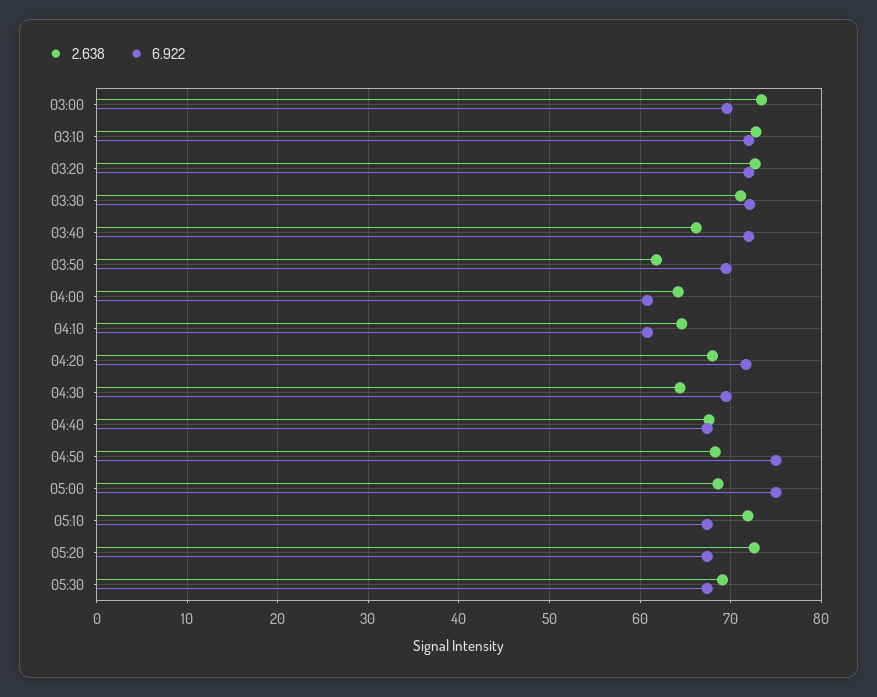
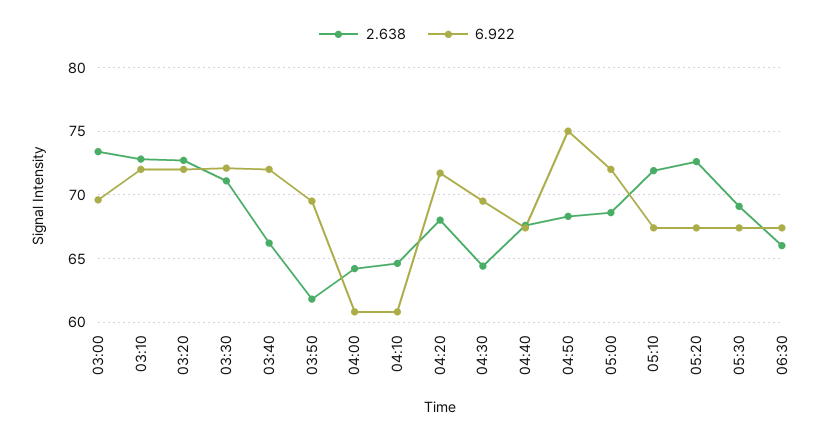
6.922, 05:00: 75 -> 72
2.638, 06:30: none -> 66
6.922, 06:30: none -> 67.5

